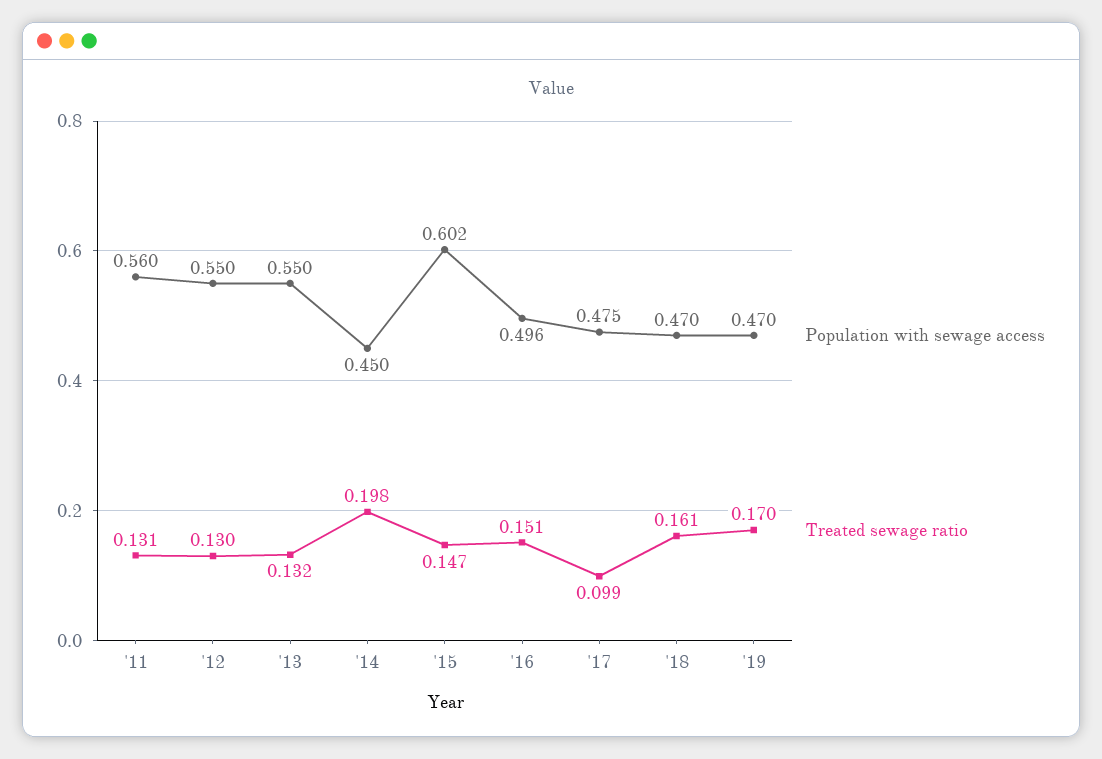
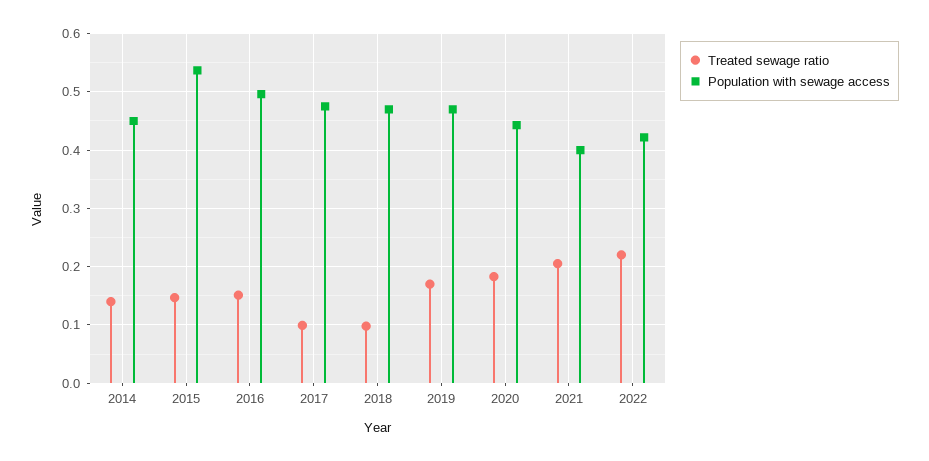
Population with sewage access, '11: 0.56 -> none
Treated sewage ratio, '11: 0.131 -> none
Population with sewage access, '12: 0.55 -> none
Treated sewage ratio, '12: 0.13 -> none
Population with sewage access, '13: 0.55 -> none
Treated sewage ratio, '13: 0.132 -> none
Treated sewage ratio, '14: 0.198 -> 0.14
Population with sewage access, '15: 0.602 -> 0.54
Treated sewage ratio, '18: 0.161 -> 0.1
Treated sewage ratio, 2020: none -> 0.18
Population with sewage access, 2020: none -> 0.44
Treated sewage ratio, 2021: none -> 0.2
Population with sewage access, 2021: none -> 0.4
Treated sewage ratio, 2022: none -> 0.22
Population with sewage access, 2022: none -> 0.42

